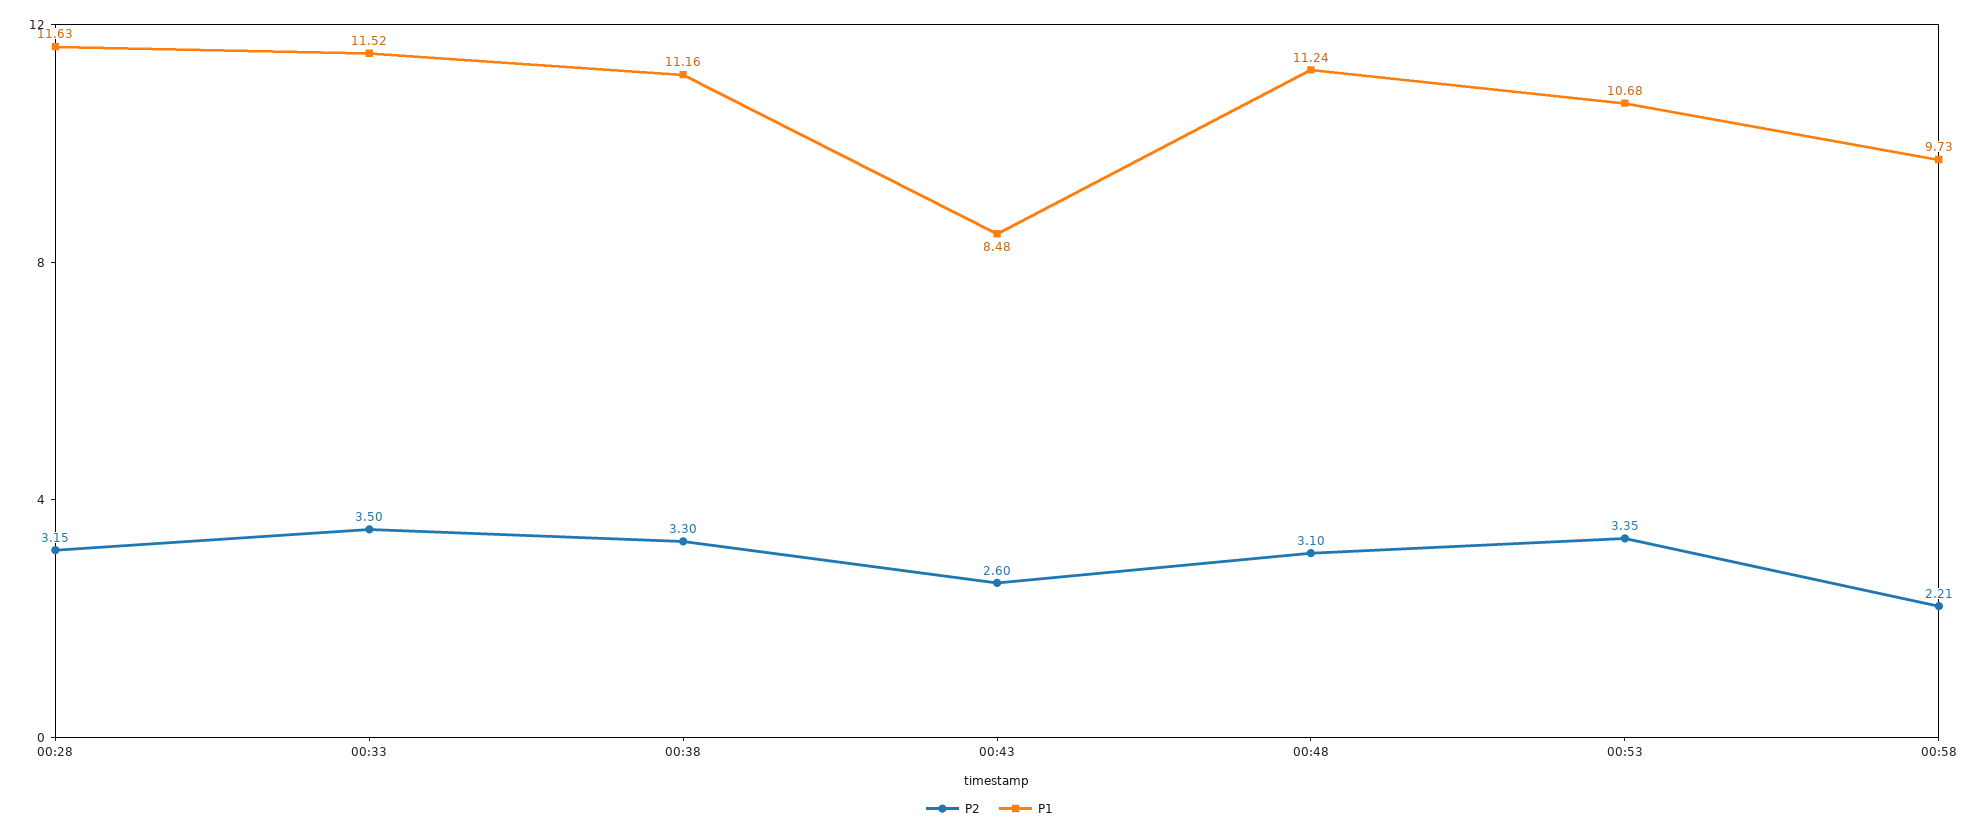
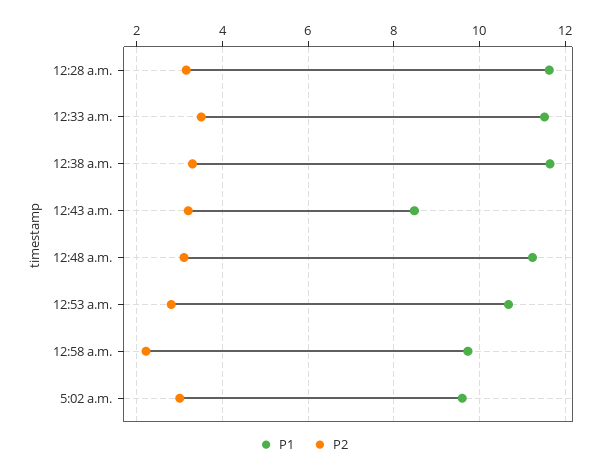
P1, 00:38: 11.16 -> 11.6
P2, 00:43: 2.6 -> 3.2
P2, 00:53: 3.35 -> 2.8
P1, 5:02 a.m.: none -> 9.6
P2, 5:02 a.m.: none -> 3

